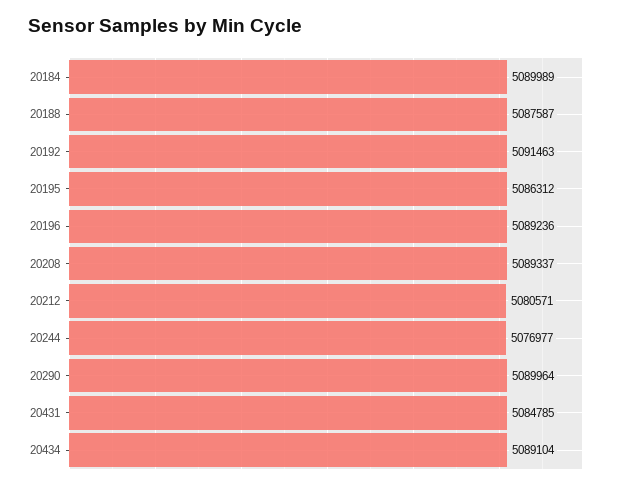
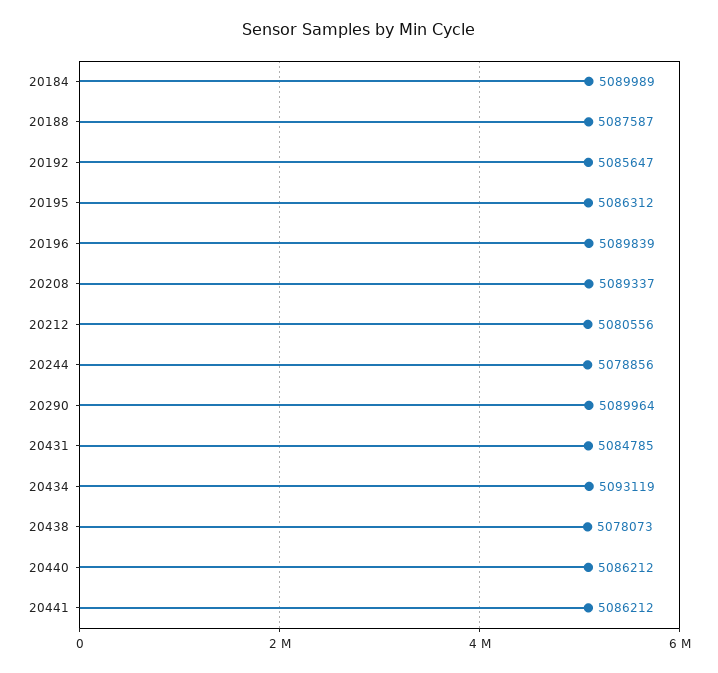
20192: 5091463 -> 5085647
20196: 5089236 -> 5089839
20212: 5080571 -> 5080556
20244: 5076977 -> 5078856
20434: 5089104 -> 5093119
20438: none -> 5078073
20440: none -> 5086212
20441: none -> 5086212

